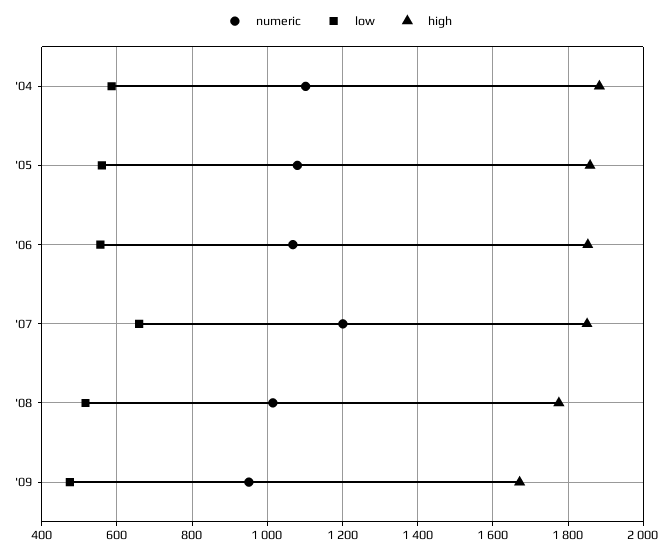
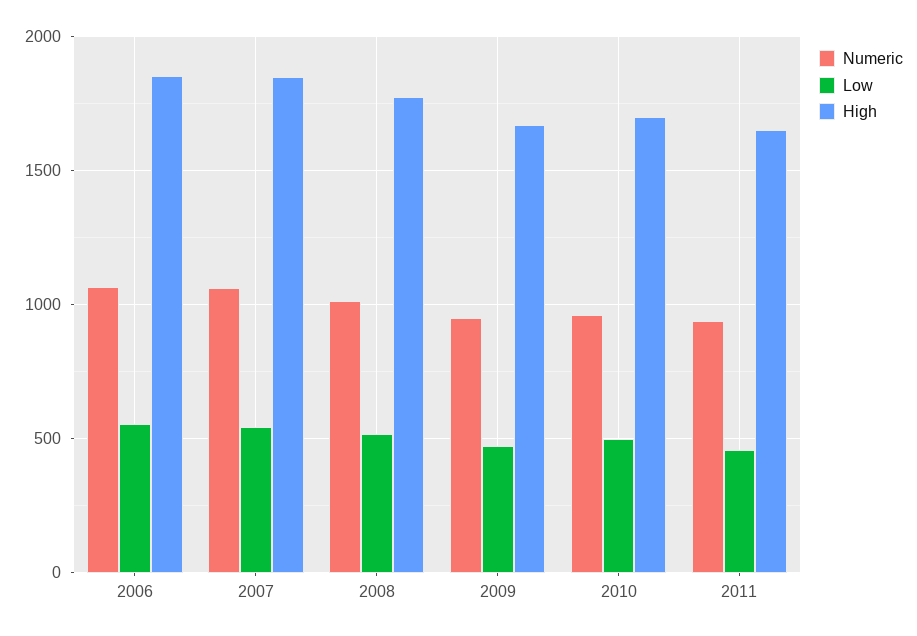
numeric, '04: 1100 -> none
low, '04: 580 -> none
high, '04: 1880 -> none
numeric, '05: 1080 -> none
low, '05: 560 -> none
high, '05: 1860 -> none
numeric, '07: 1200 -> 1050
low, '07: 660 -> 550
numeric, 2010: none -> 950
low, 2010: none -> 500
high, 2010: none -> 1700
numeric, 2011: none -> 950
low, 2011: none -> 450
high, 2011: none -> 1650

